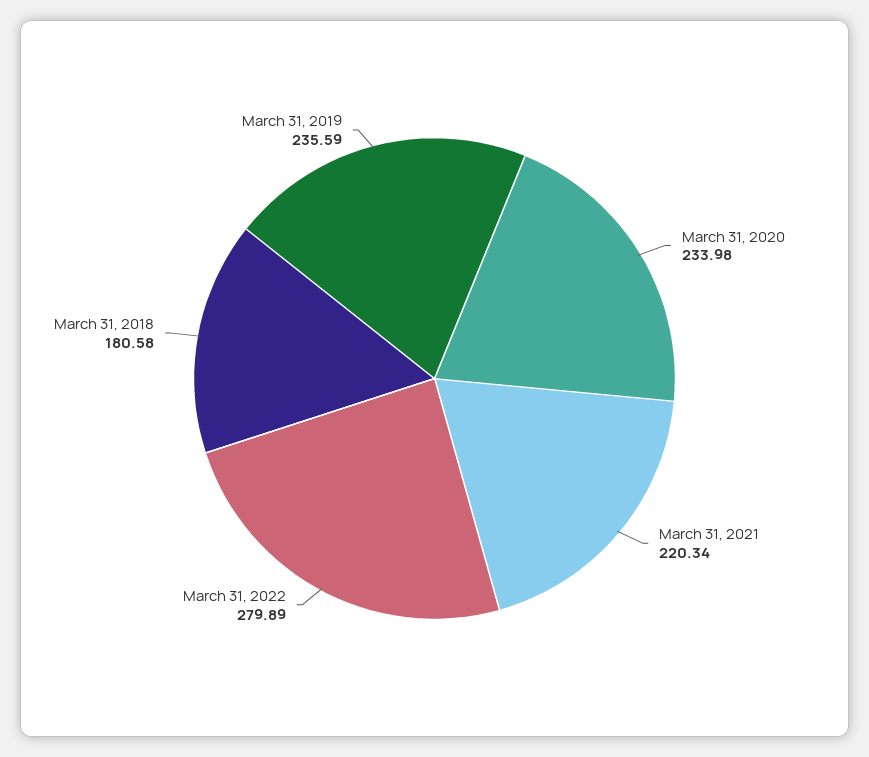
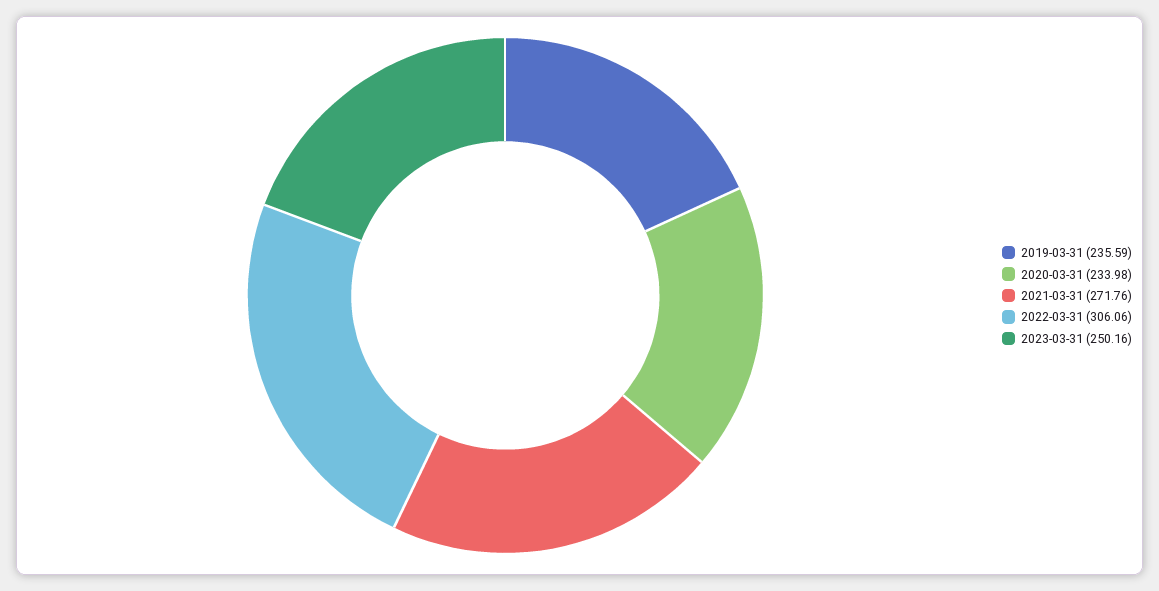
March 31, 2021: 220.34 -> 271.76
March 31, 2022: 279.89 -> 306.06
March 31, 2018: 180.58 -> none
2023-03-31: none -> 250.16

